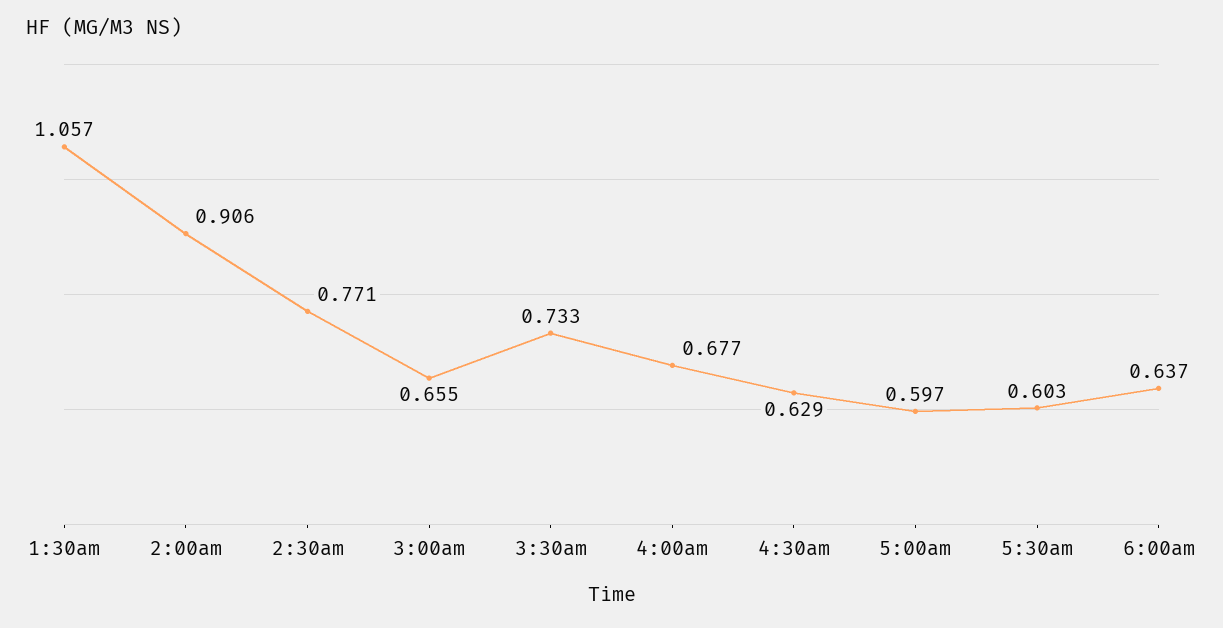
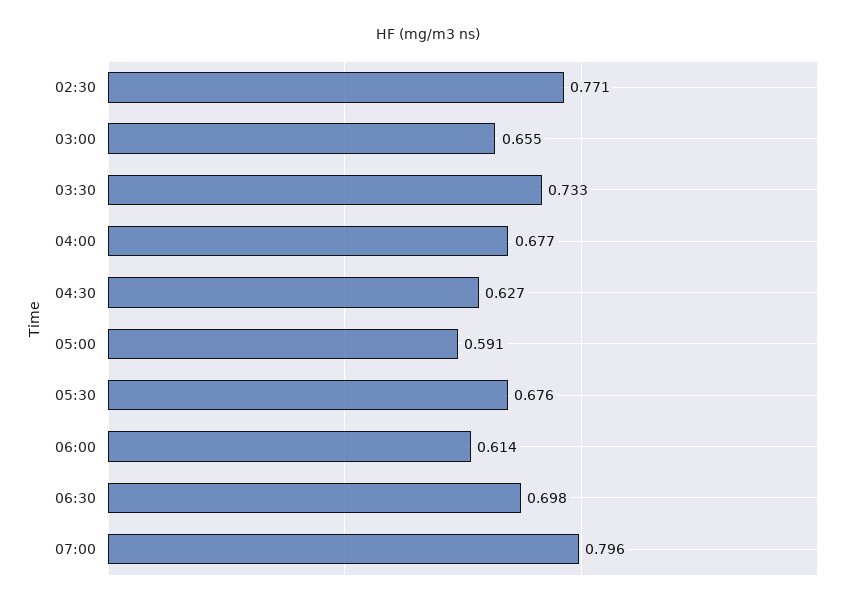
1:30am: 1.057 -> none
2:00am: 0.906 -> none
4:30am: 0.629 -> 0.627
5:00am: 0.597 -> 0.591
5:30am: 0.603 -> 0.676
6:00am: 0.637 -> 0.614
06:30: none -> 0.698
07:00: none -> 0.796

